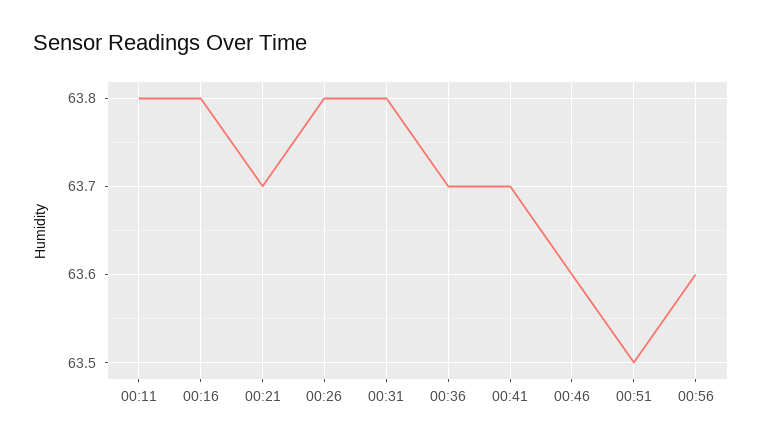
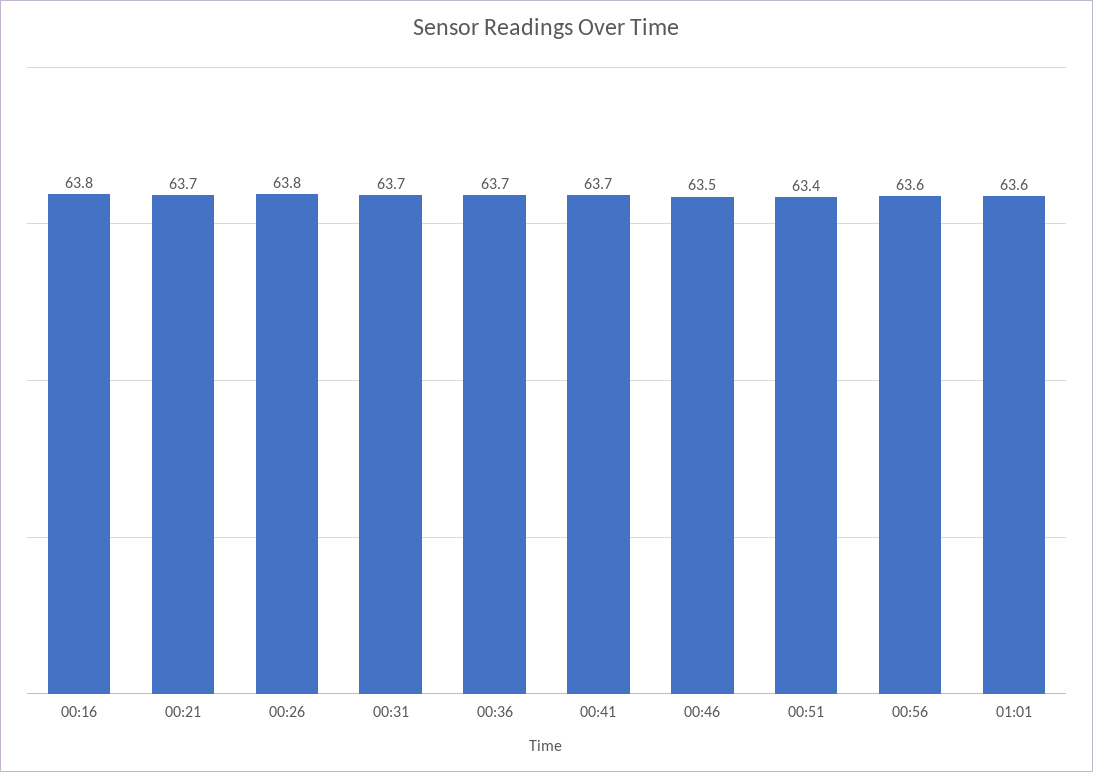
00:11: 63.8 -> none
00:31: 63.8 -> 63.7
00:46: 63.6 -> 63.5
00:51: 63.5 -> 63.4
01:01: none -> 63.6

